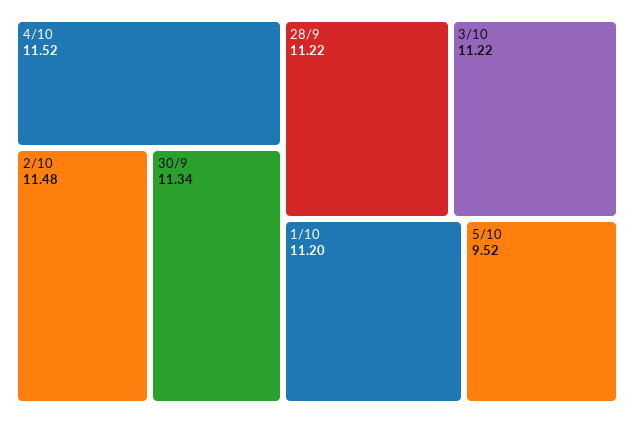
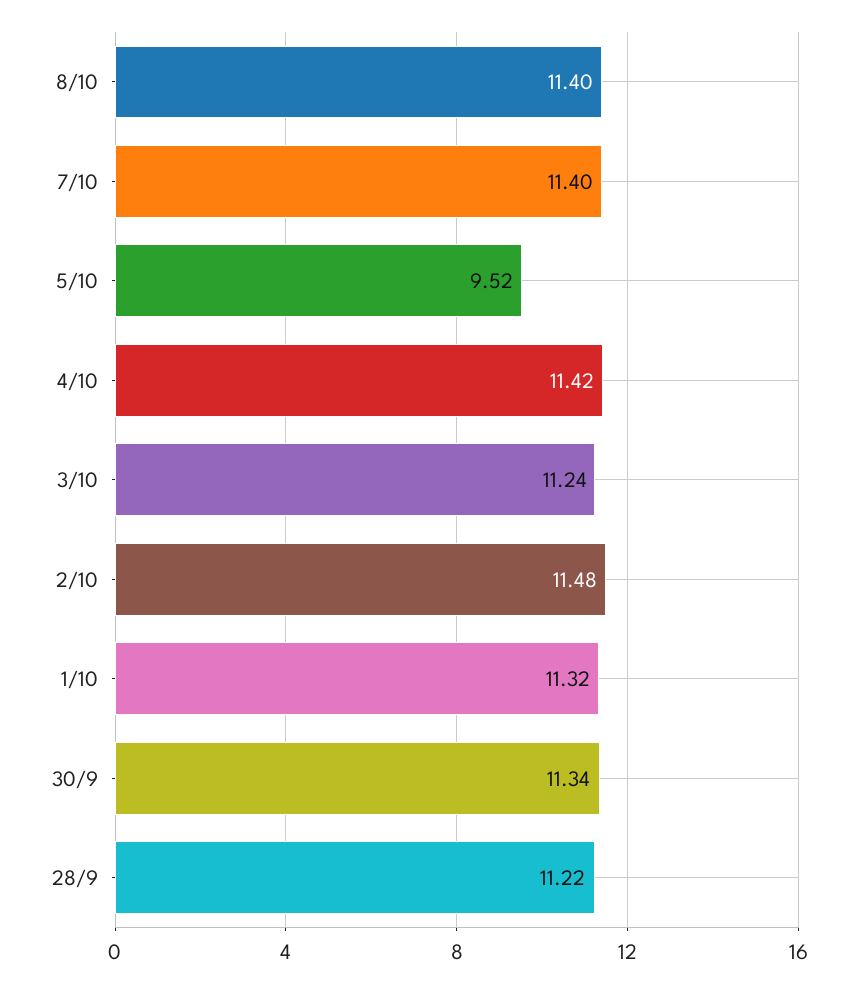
4/10: 11.52 -> 11.42
3/10: 11.22 -> 11.24
1/10: 11.2 -> 11.32
8/10: none -> 11.4
7/10: none -> 11.4

